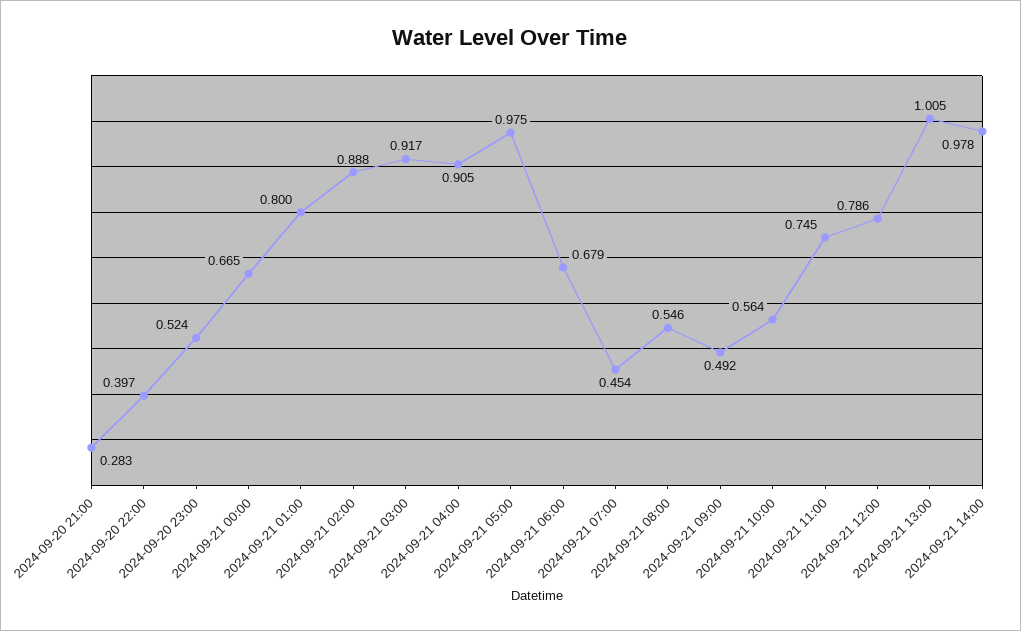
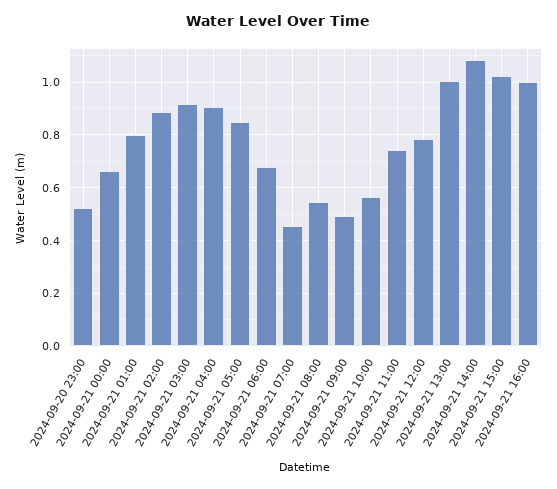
2024-09-20 21:00: 0.283 -> none
2024-09-20 22:00: 0.397 -> none
2024-09-21 05:00: 0.975 -> 0.85
2024-09-21 14:00: 0.978 -> 1.075
2024-09-21 15:00: none -> 1.025
2024-09-21 16:00: none -> 1

